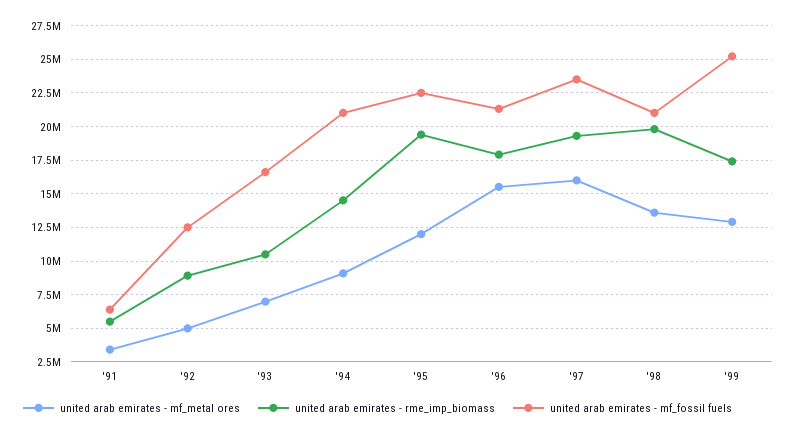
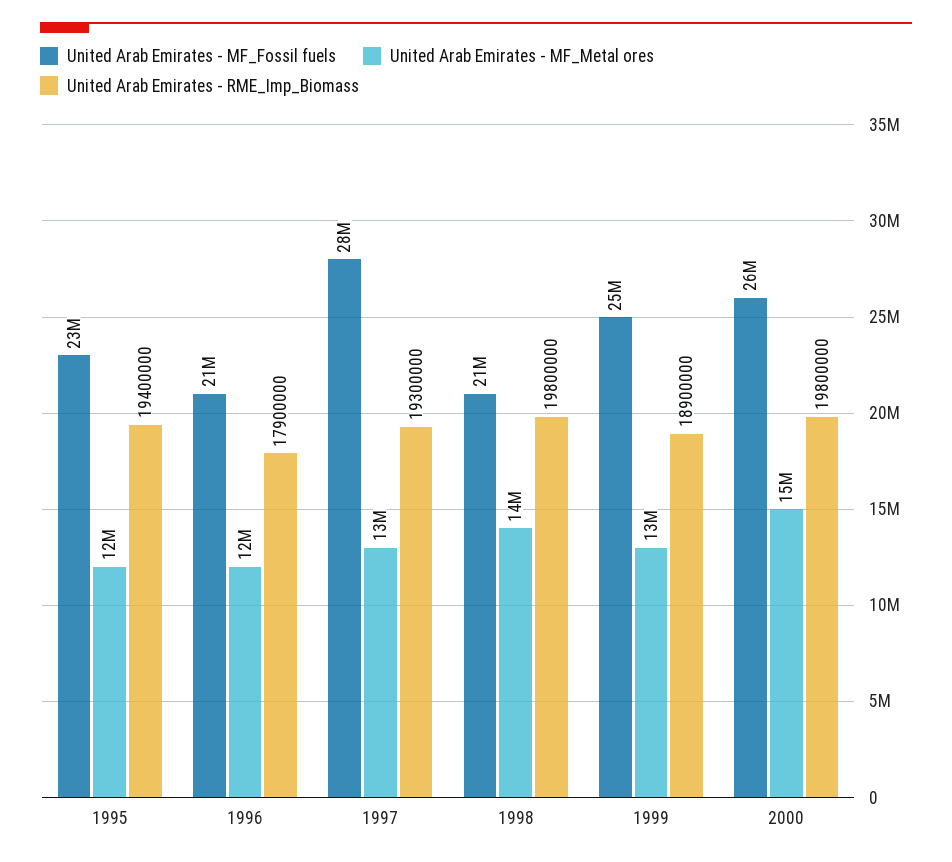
united arab emirates - mf_metal ores, '91: 3500000 -> none
united arab emirates - rme_imp_biomass, '91: 5500000 -> none
united arab emirates - mf_fossil fuels, '91: 6500000 -> none
united arab emirates - mf_metal ores, '92: 5000000 -> none
united arab emirates - rme_imp_biomass, '92: 9000000 -> none
united arab emirates - mf_fossil fuels, '92: 12500000 -> none
united arab emirates - mf_metal ores, '93: 7000000 -> none
united arab emirates - rme_imp_biomass, '93: 10500000 -> none
united arab emirates - mf_fossil fuels, '93: 16500000 -> none
united arab emirates - mf_metal ores, '94: 9000000 -> none
united arab emirates - rme_imp_biomass, '94: 14500000 -> none
united arab emirates - mf_fossil fuels, '94: 21000000 -> none
united arab emirates - mf_metal ores, '96: 15500000 -> 12000000
united arab emirates - mf_metal ores, '97: 16000000 -> 13000000
united arab emirates - mf_fossil fuels, '97: 23500000 -> 28000000
united arab emirates - rme_imp_biomass, '99: 17500000 -> 18900000
united arab emirates - mf_fossil fuels, 2000: none -> 26000000
united arab emirates - mf_metal ores, 2000: none -> 15000000
united arab emirates - rme_imp_biomass, 2000: none -> 19800000

